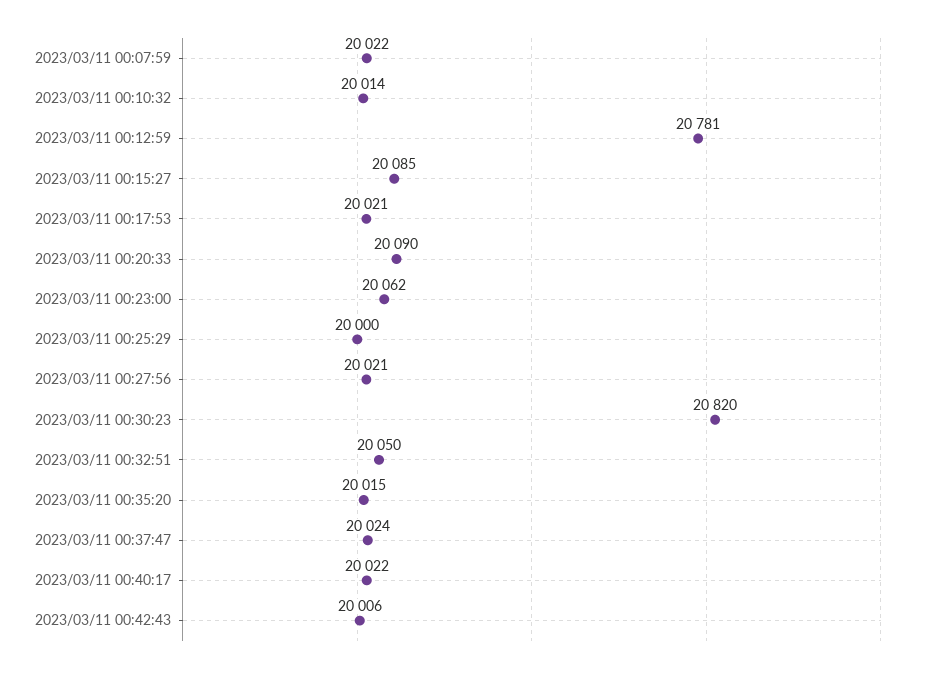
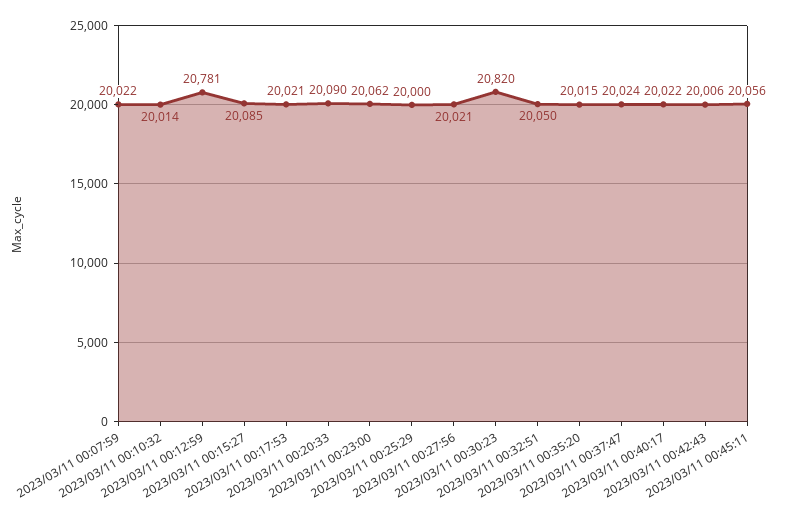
2023/03/11 00:45:11: none -> 20056

